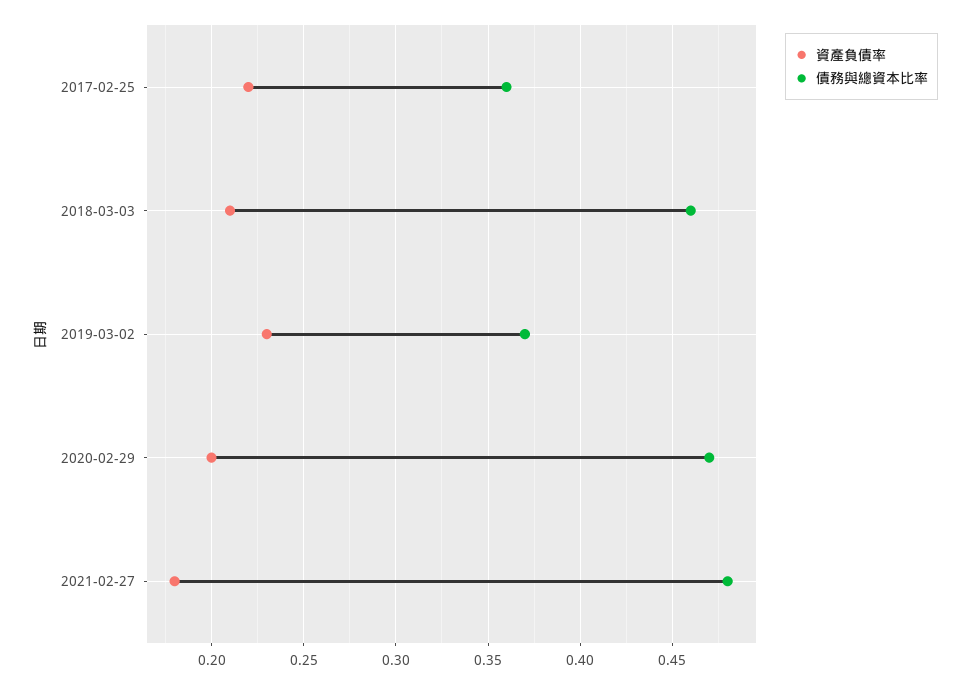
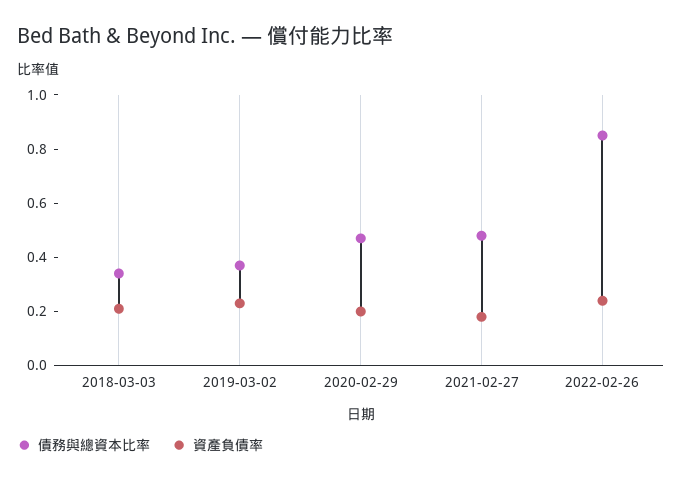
資產負債率, 2017-02-25: 0.22 -> none
債務與總資本比率, 2017-02-25: 0.36 -> none
債務與總資本比率, 2018-03-03: 0.46 -> 0.35
債務與總資本比率, 2022-02-26: none -> 0.85
資產負債率, 2022-02-26: none -> 0.25

